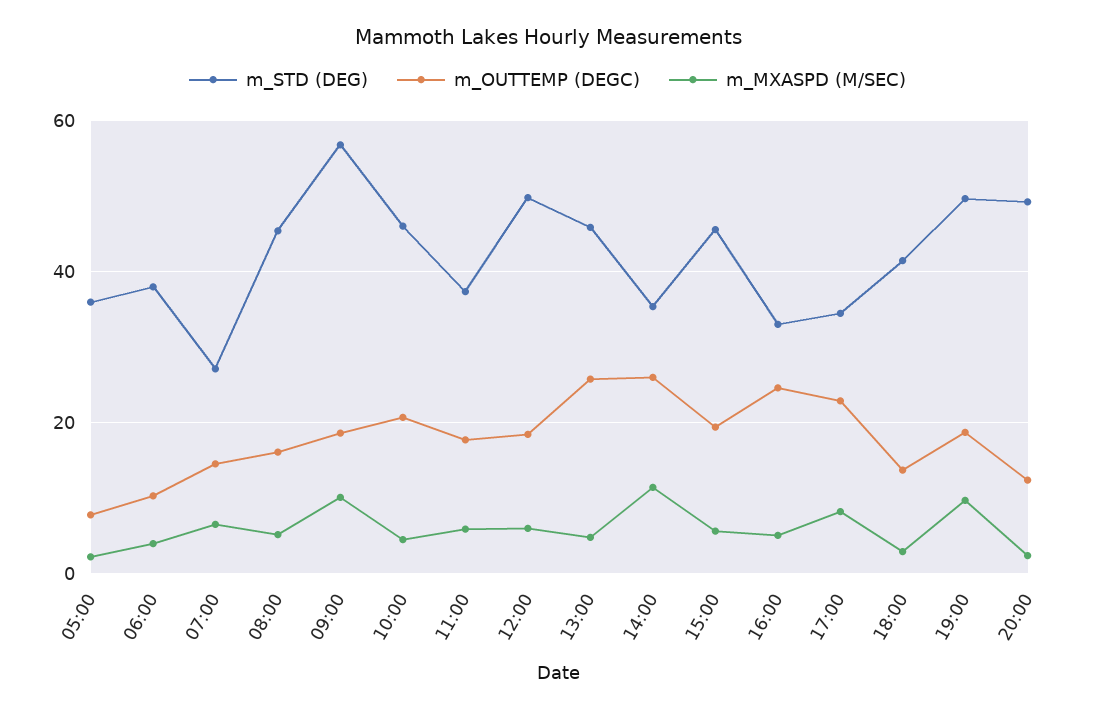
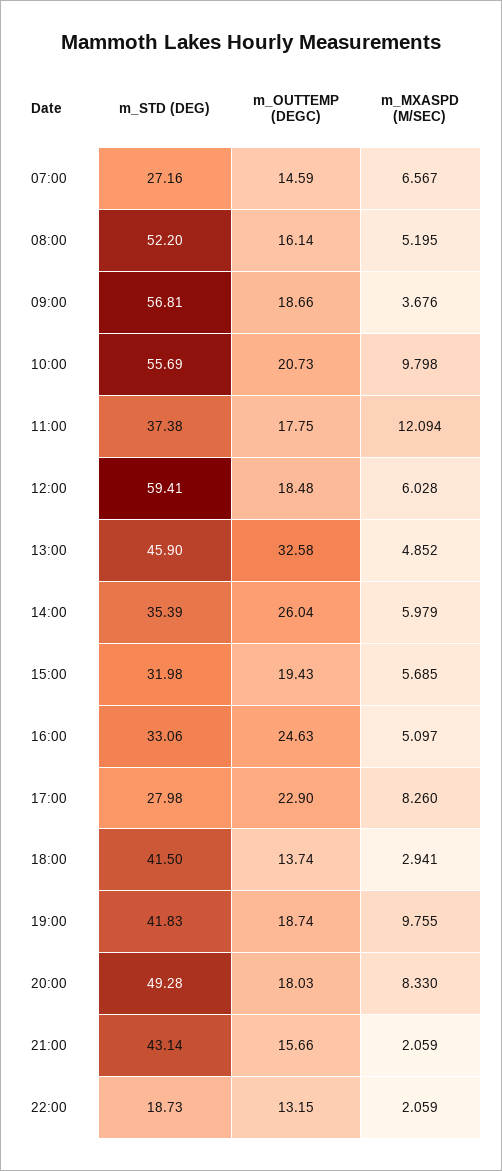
m_STD (DEG), 05:00: 36 -> none
m_OUTTEMP (DEGC), 05:00: 8 -> none
m_MXASPD (M/SEC), 05:00: 2 -> none
m_STD (DEG), 06:00: 38 -> none
m_OUTTEMP (DEGC), 06:00: 10 -> none
m_MXASPD (M/SEC), 06:00: 4 -> none
m_STD (DEG), 08:00: 46 -> 52.2
m_MXASPD (M/SEC), 09:00: 10 -> 3.676
m_STD (DEG), 10:00: 46 -> 55.69
m_MXASPD (M/SEC), 10:00: 4 -> 9.798
m_MXASPD (M/SEC), 11:00: 6 -> 12.094
m_STD (DEG), 12:00: 50 -> 59.41
m_OUTTEMP (DEGC), 13:00: 26 -> 32.58
m_MXASPD (M/SEC), 14:00: 12 -> 5.979
m_STD (DEG), 15:00: 46 -> 31.98
m_STD (DEG), 17:00: 34 -> 27.98
m_STD (DEG), 19:00: 50 -> 41.83
m_OUTTEMP (DEGC), 20:00: 12 -> 18.03
m_MXASPD (M/SEC), 20:00: 2 -> 8.33
m_STD (DEG), 21:00: none -> 43.14
m_OUTTEMP (DEGC), 21:00: none -> 15.66
m_MXASPD (M/SEC), 21:00: none -> 2.059
m_STD (DEG), 22:00: none -> 18.73
m_OUTTEMP (DEGC), 22:00: none -> 13.15
m_MXASPD (M/SEC), 22:00: none -> 2.059

